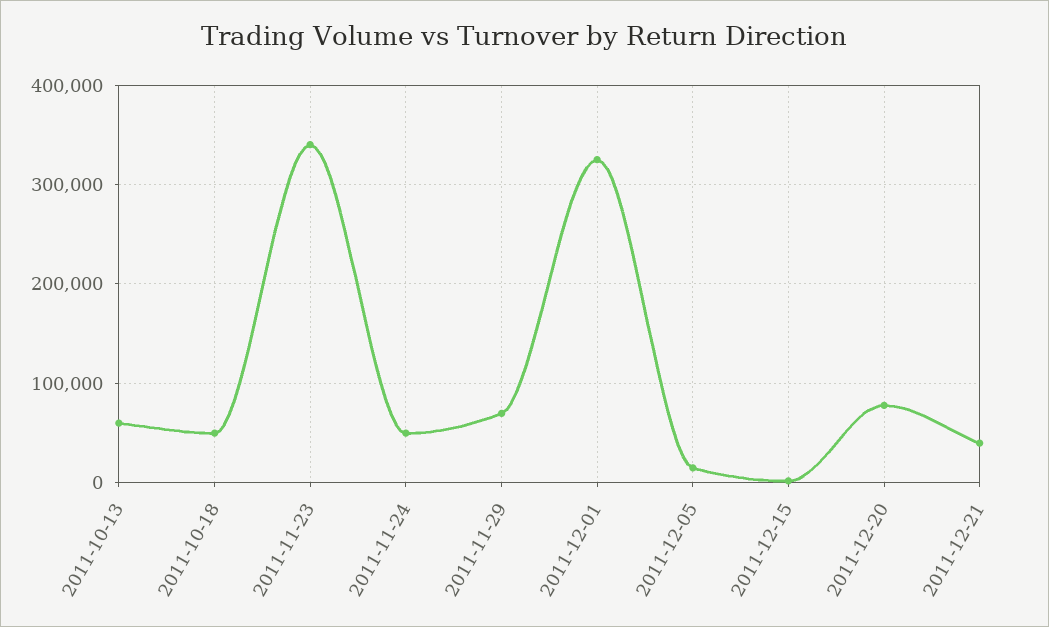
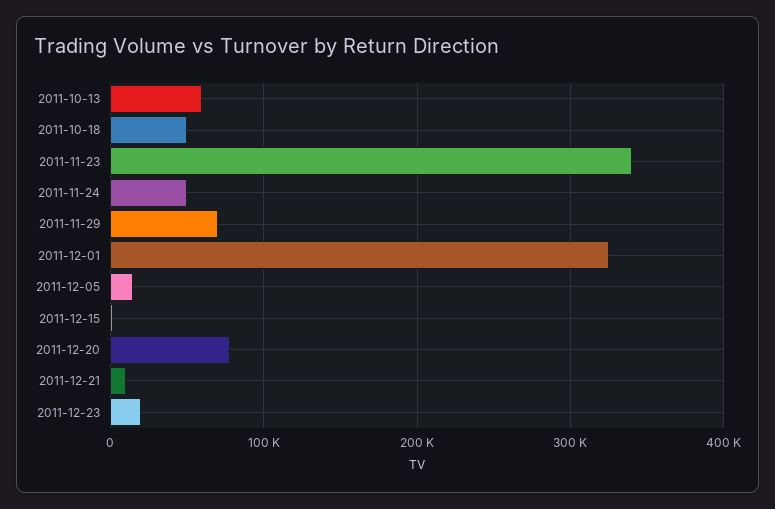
2011-12-21: 40000 -> 10000
2011-12-23: none -> 20000

